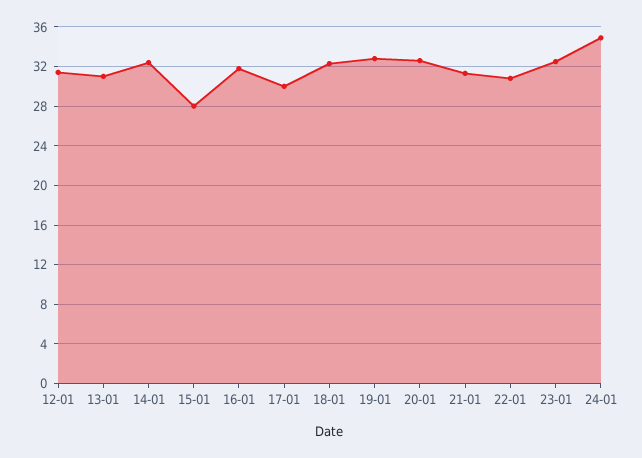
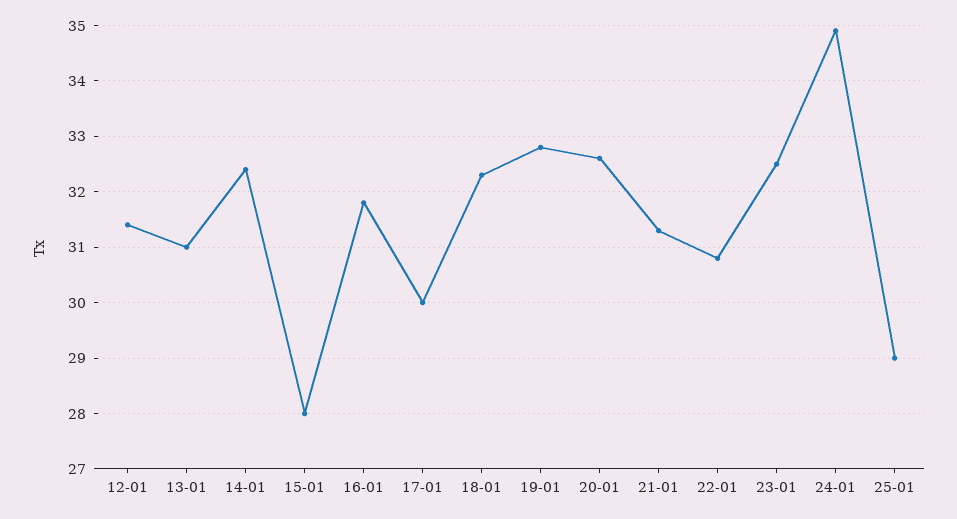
25-01: none -> 29

